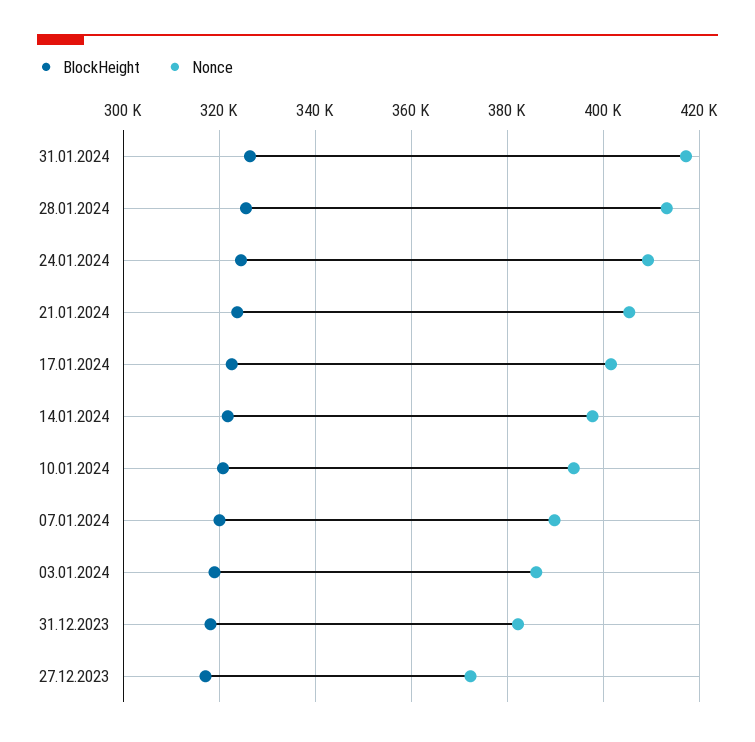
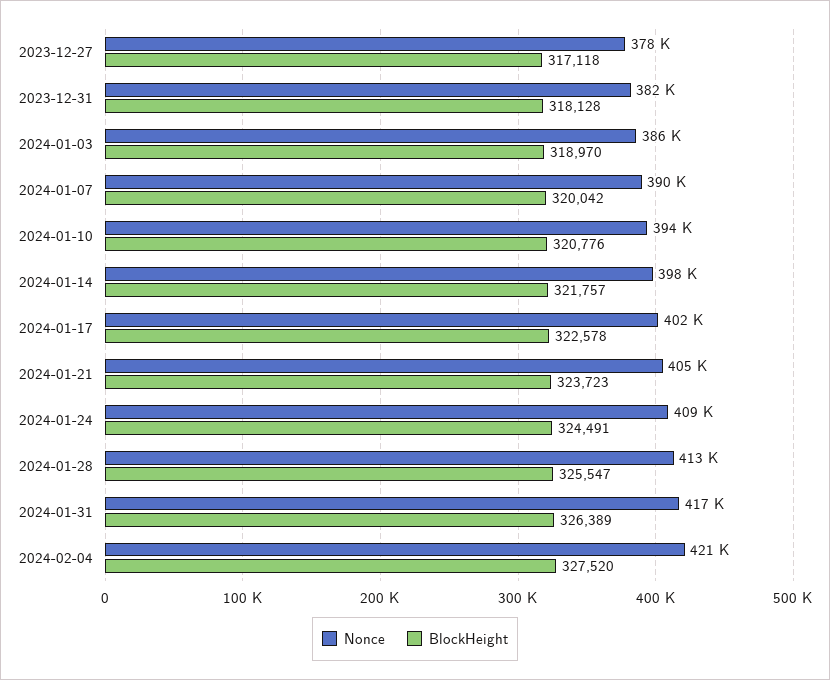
Nonce, 27.12.2023: 372000 -> 378000
Nonce, 2024-02-04: none -> 421000
BlockHeight, 2024-02-04: none -> 327520

